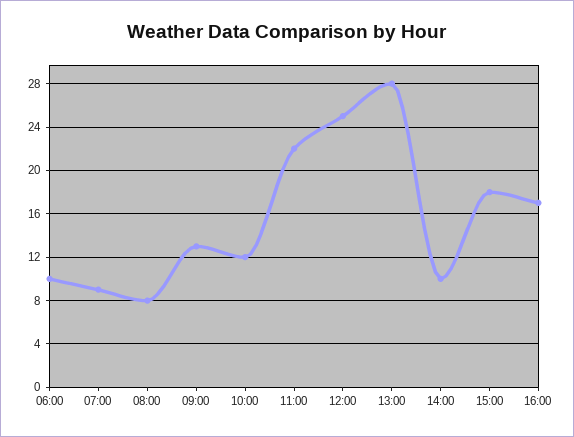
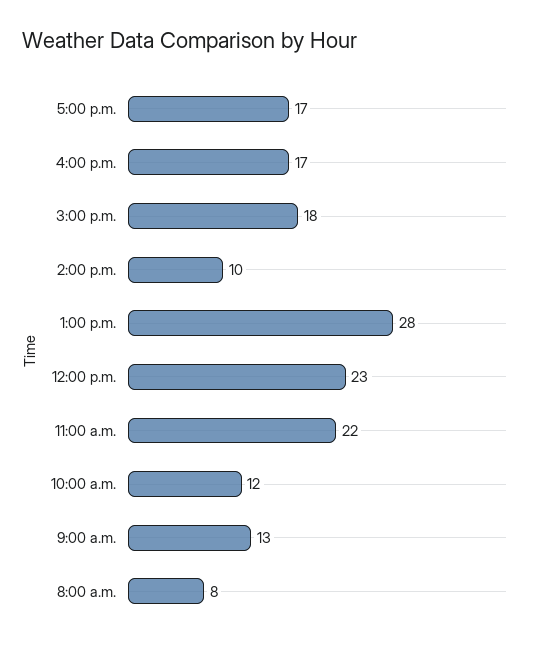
06:00: 10 -> none
07:00: 9 -> none
12:00: 25 -> 23
5:00 p.m.: none -> 17

